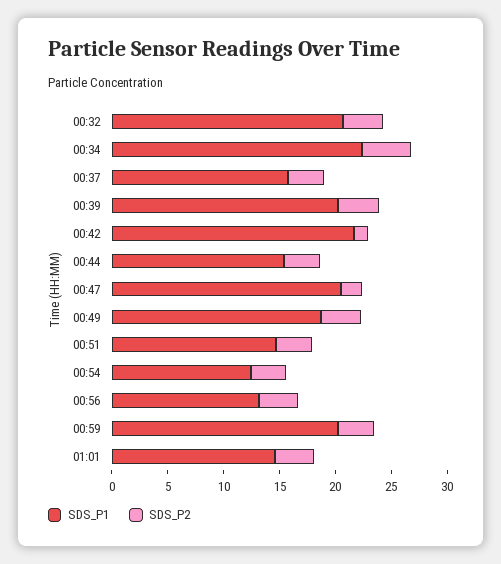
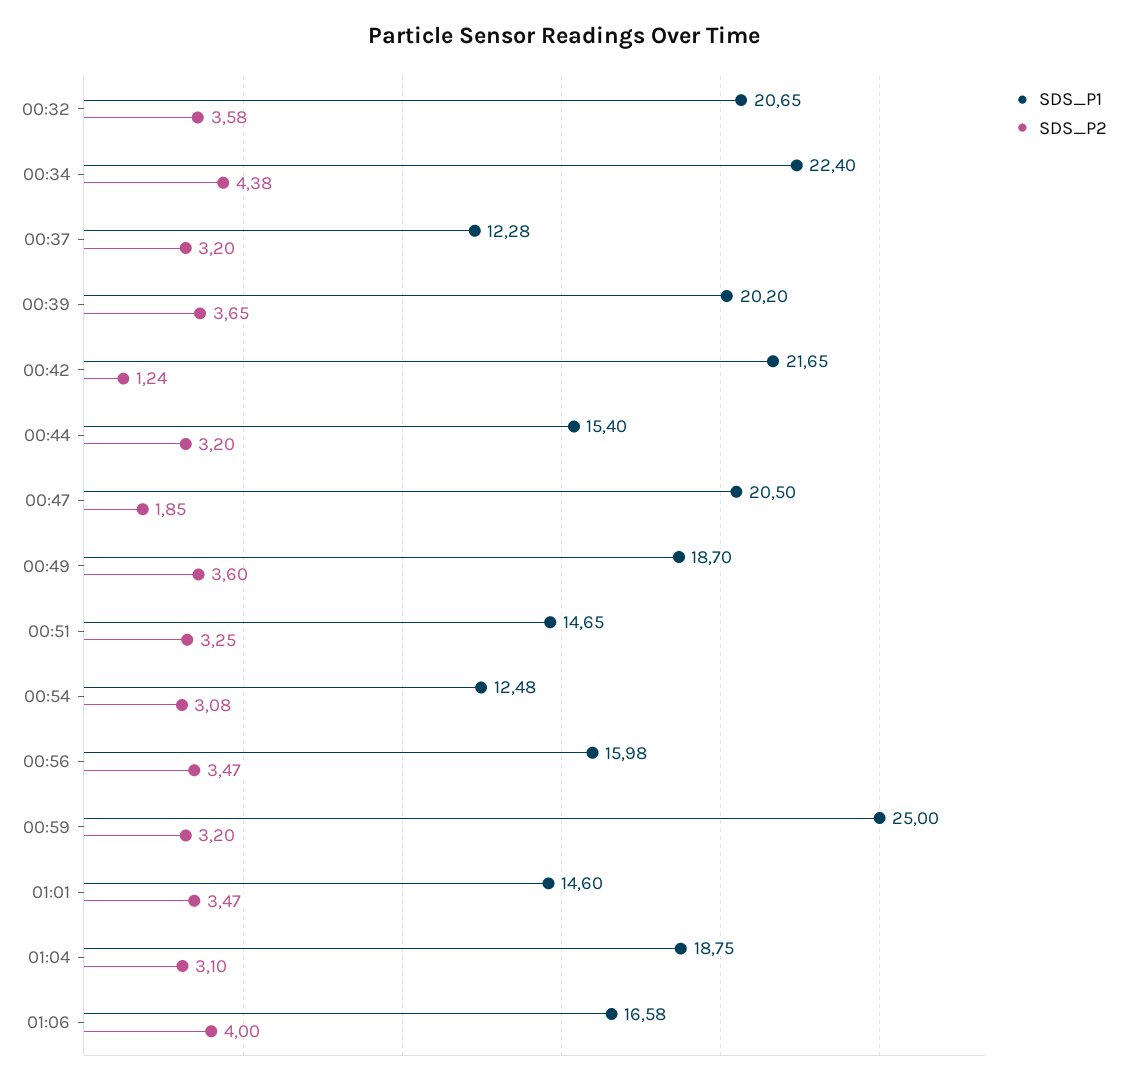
SDS_P1, 00:37: 16 -> 12.28
SDS_P1, 00:56: 13 -> 15.98
SDS_P1, 00:59: 20 -> 25
SDS_P1, 01:04: none -> 18.75
SDS_P2, 01:04: none -> 3.1
SDS_P1, 01:06: none -> 16.58
SDS_P2, 01:06: none -> 4

